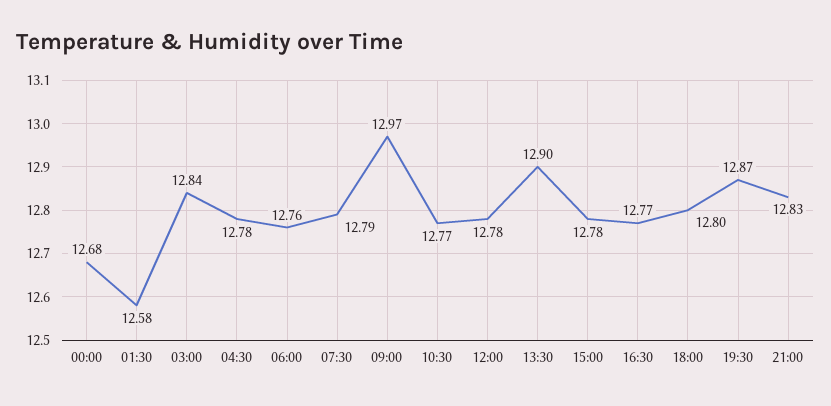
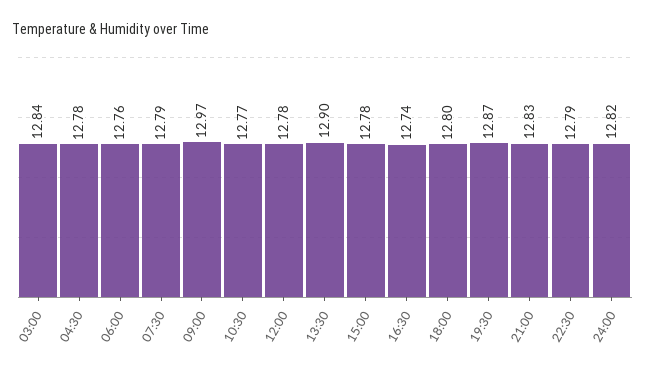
00:00: 12.68 -> none
01:30: 12.58 -> none
16:30: 12.77 -> 12.74
22:30: none -> 12.79
24:00: none -> 12.82

